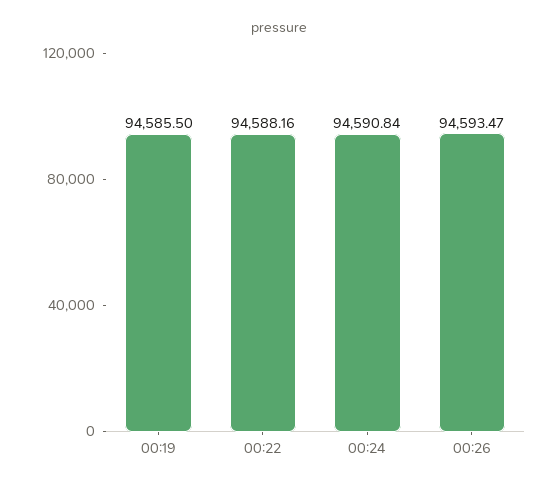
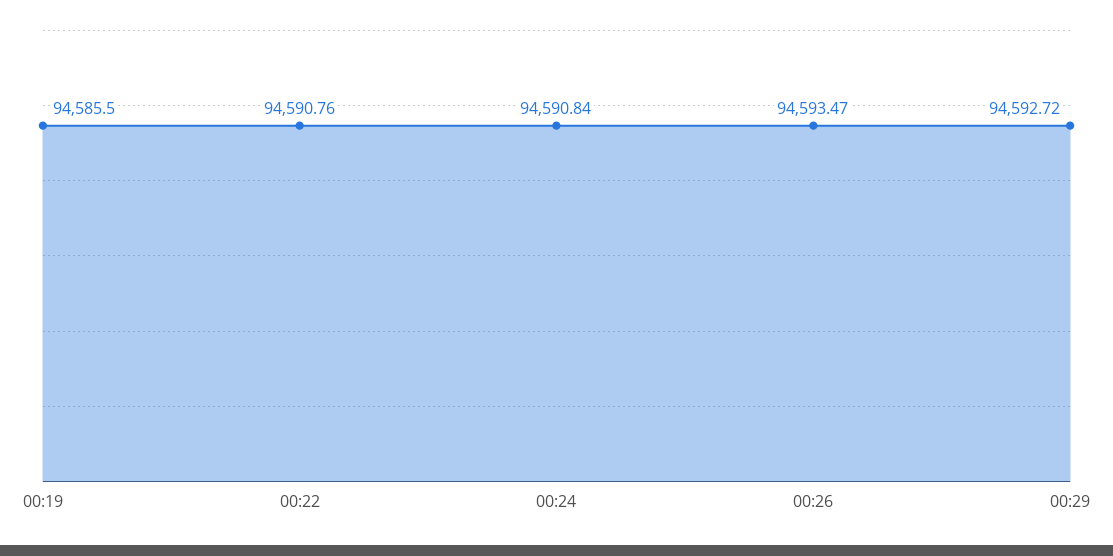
00:22: 94588.16 -> 94590.76
00:29: none -> 94592.72

